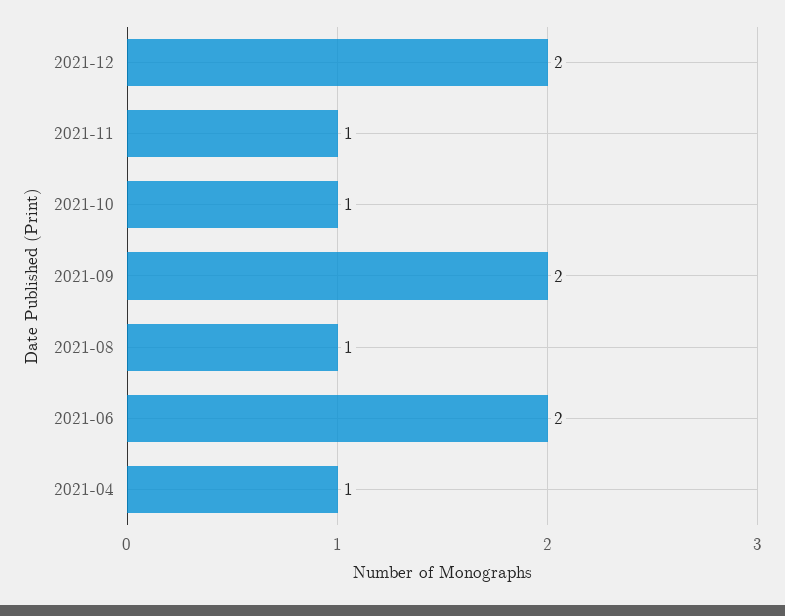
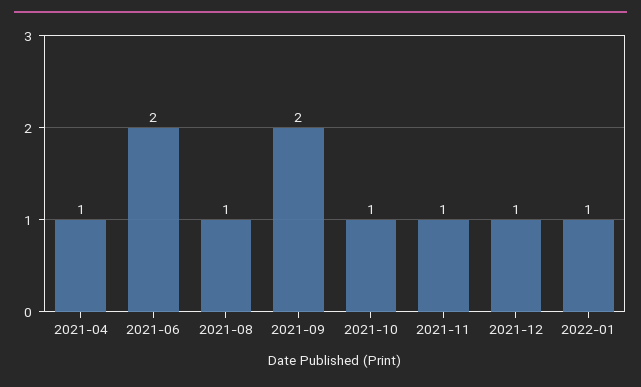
2021-12: 2 -> 1
2022-01: none -> 1

